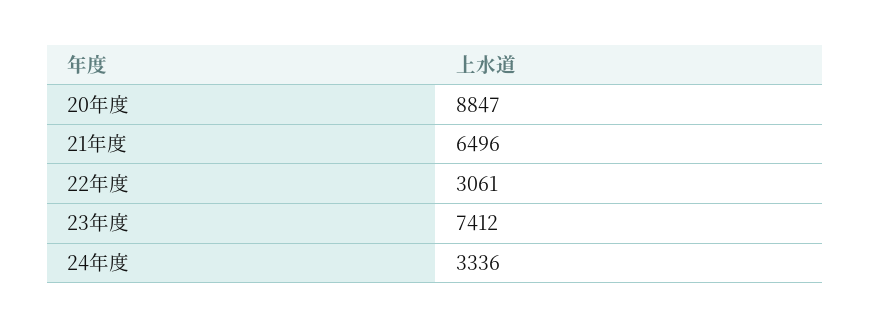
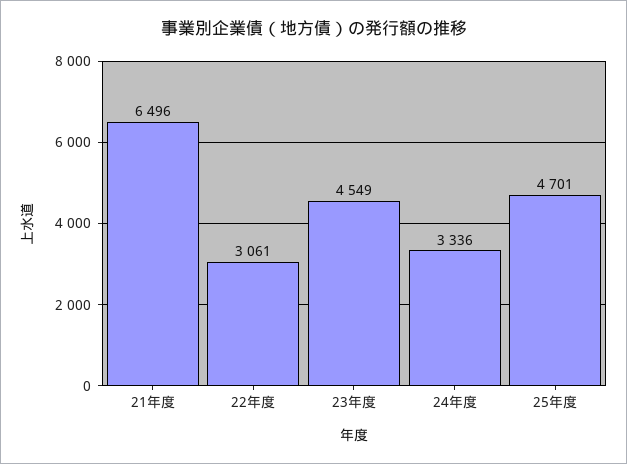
20年度: 8847 -> none
23年度: 7412 -> 4549
25年度: none -> 4701

